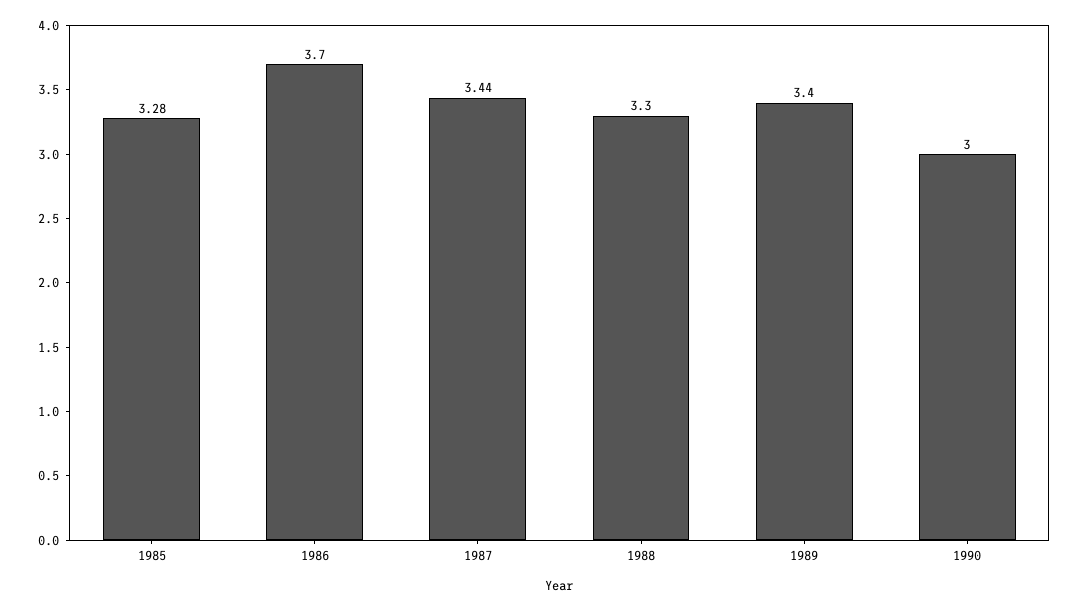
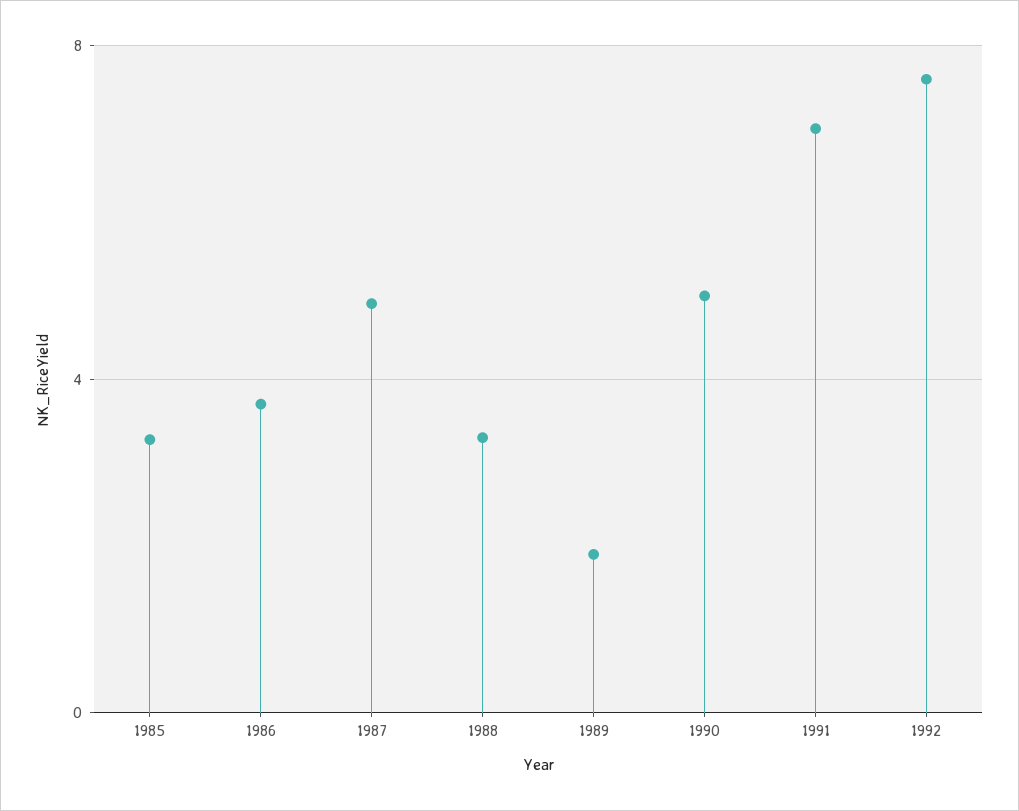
1987: 3.44 -> 5
1989: 3.4 -> 2
1990: 3 -> 5
1991: none -> 7
1992: none -> 7.5

